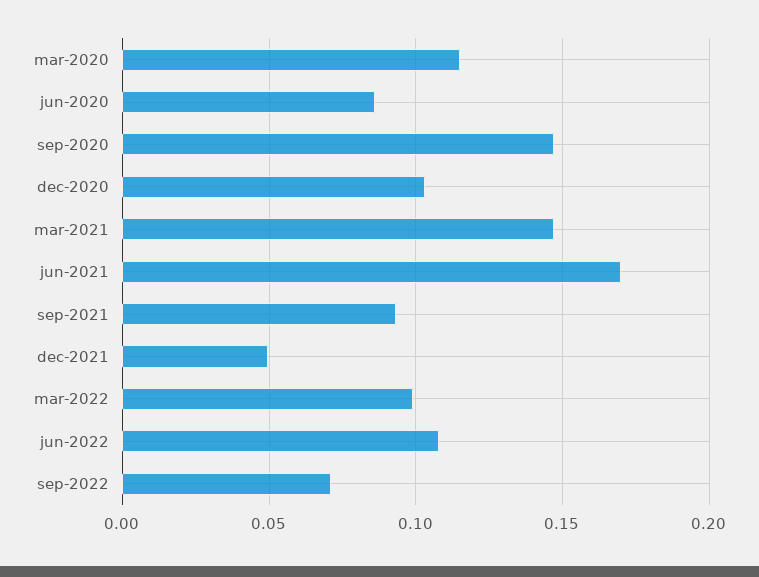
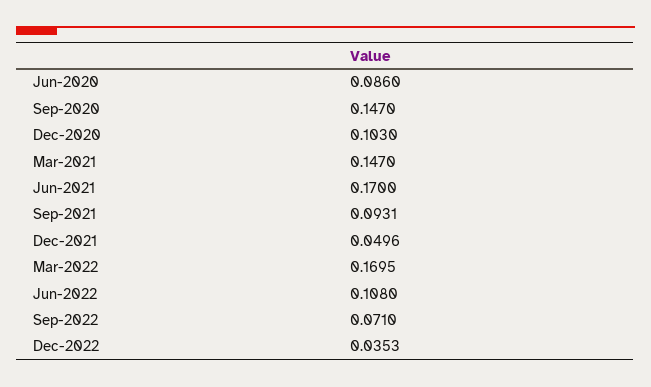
mar-2020: 0.115 -> none
mar-2022: 0.1 -> 0.1695
Dec-2022: none -> 0.0353

